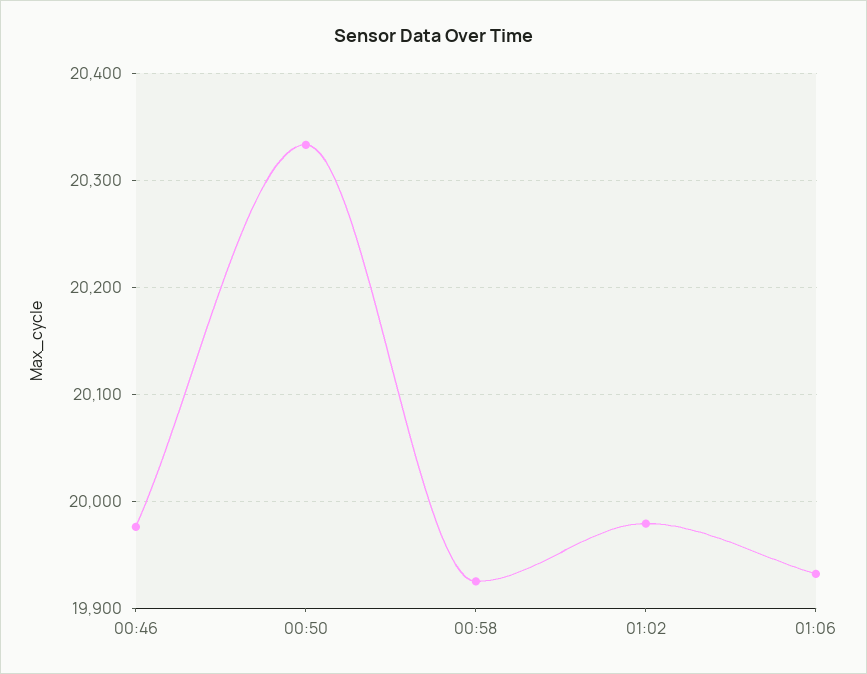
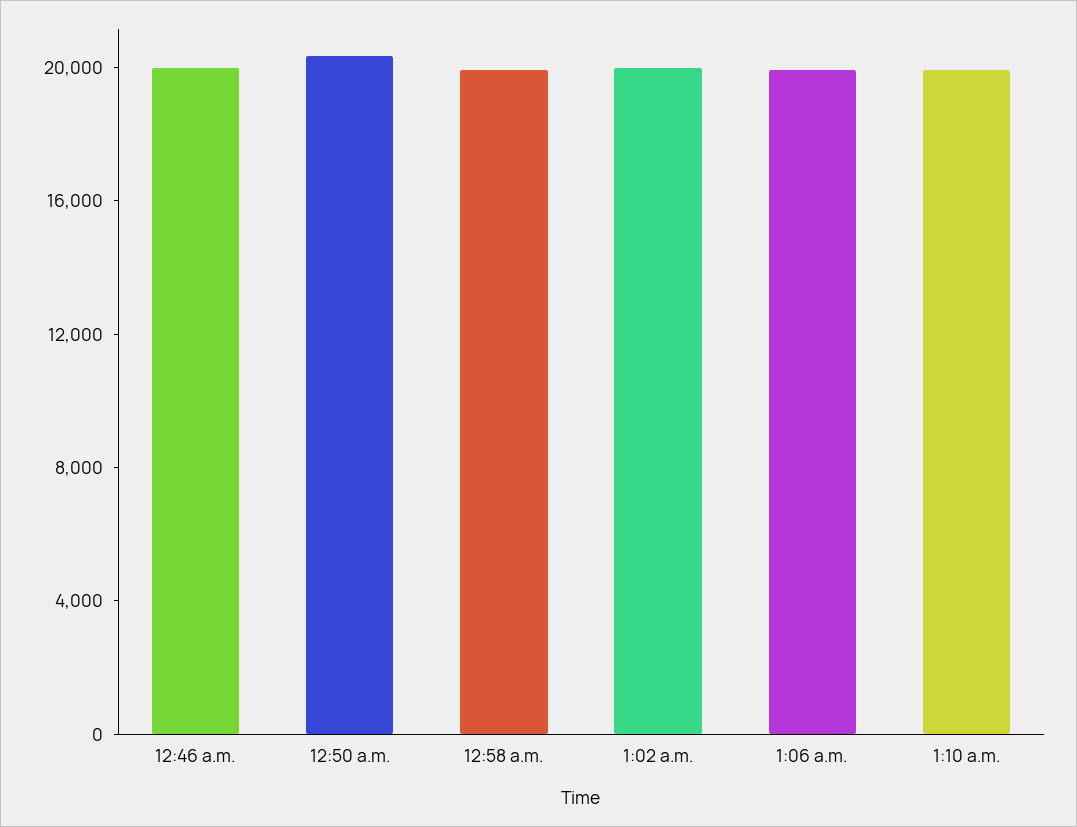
1:10 a.m.: none -> 20000

